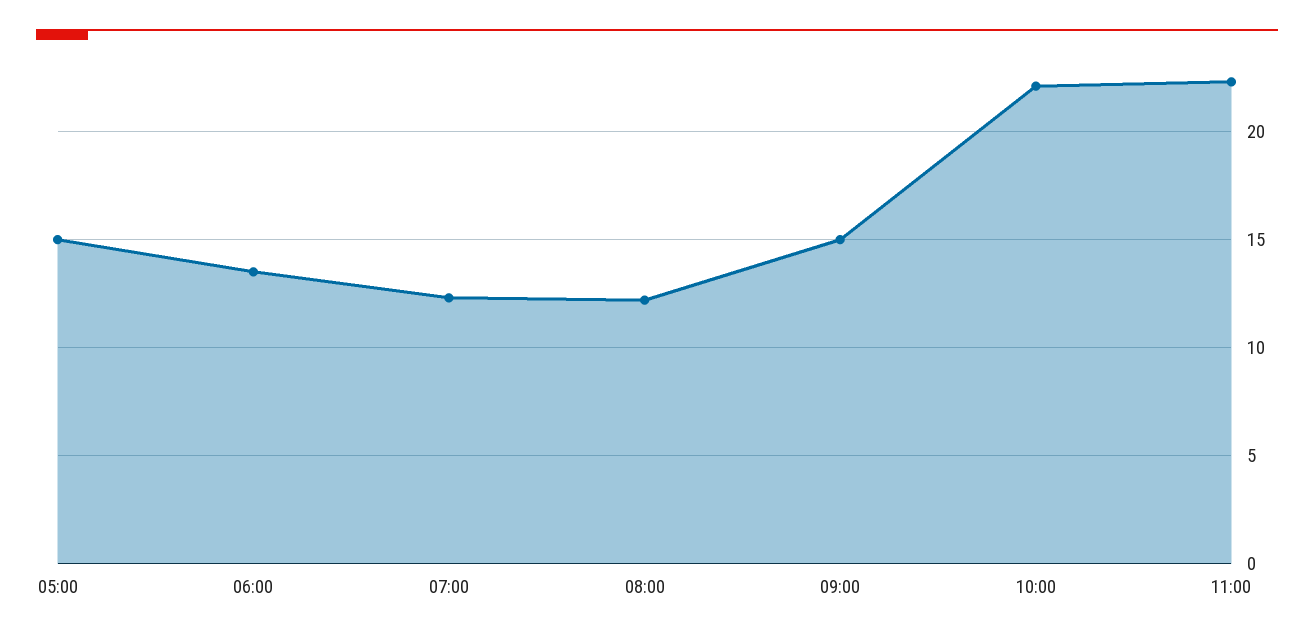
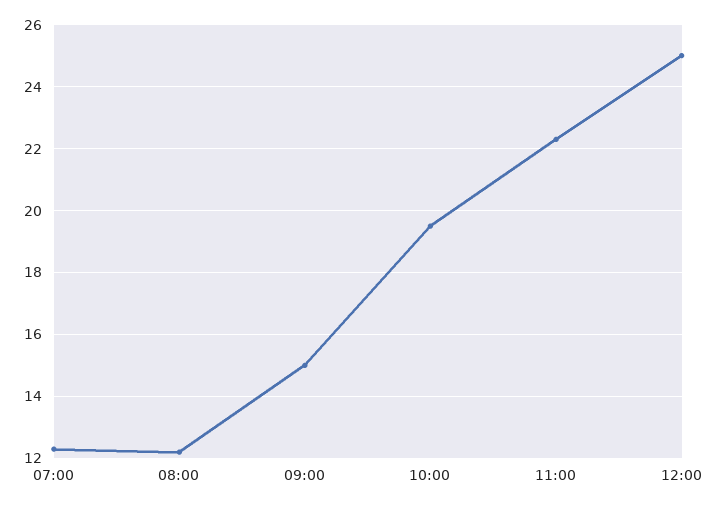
05:00: 15 -> none
06:00: 13.5 -> none
10:00: 22 -> 19.5
12:00: none -> 25

